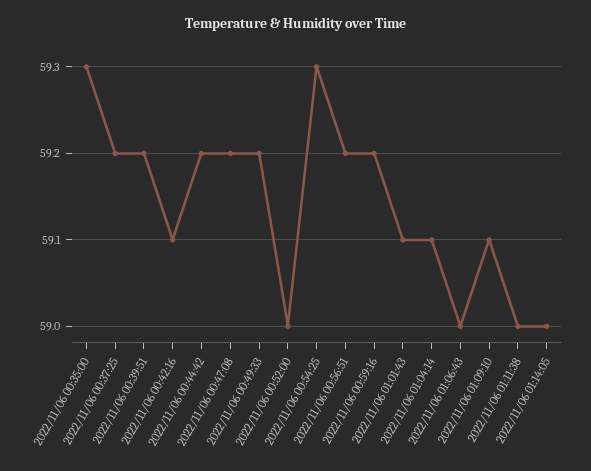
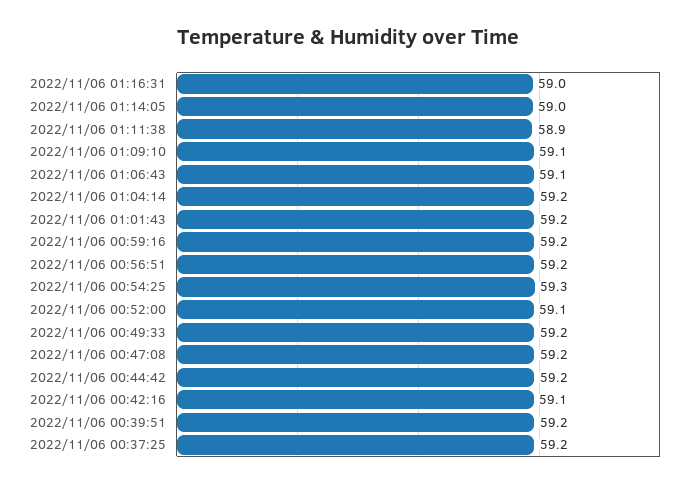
2022/11/06 00:35:00: 59.3 -> none
2022/11/06 00:52:00: 59 -> 59.1
2022/11/06 01:01:43: 59.1 -> 59.2
2022/11/06 01:04:14: 59.1 -> 59.2
2022/11/06 01:06:43: 59 -> 59.1
2022/11/06 01:11:38: 59 -> 58.9
2022/11/06 01:16:31: none -> 59

